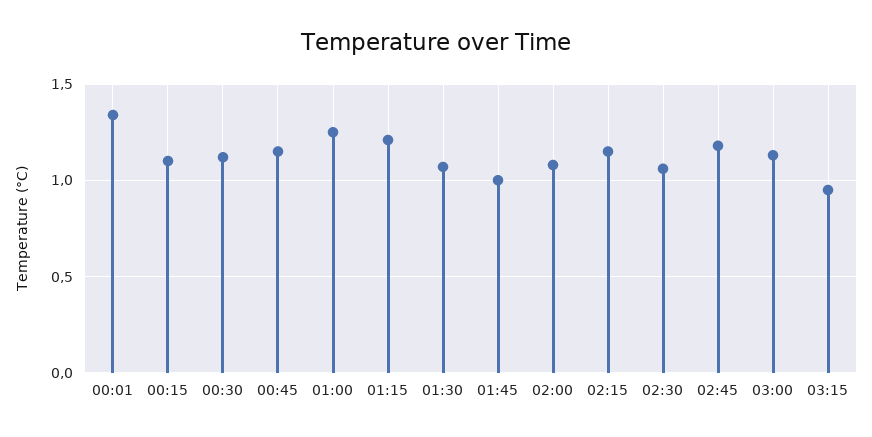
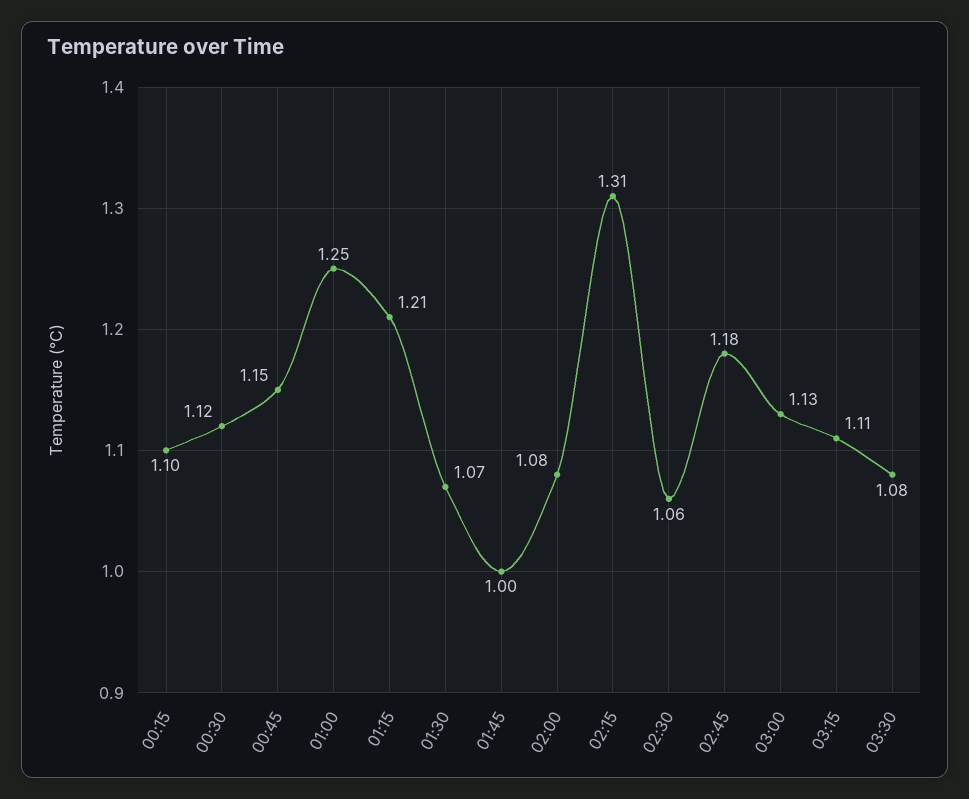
00:01: 1.35 -> none
02:15: 1.15 -> 1.31
03:15: 0.95 -> 1.11
03:30: none -> 1.08

